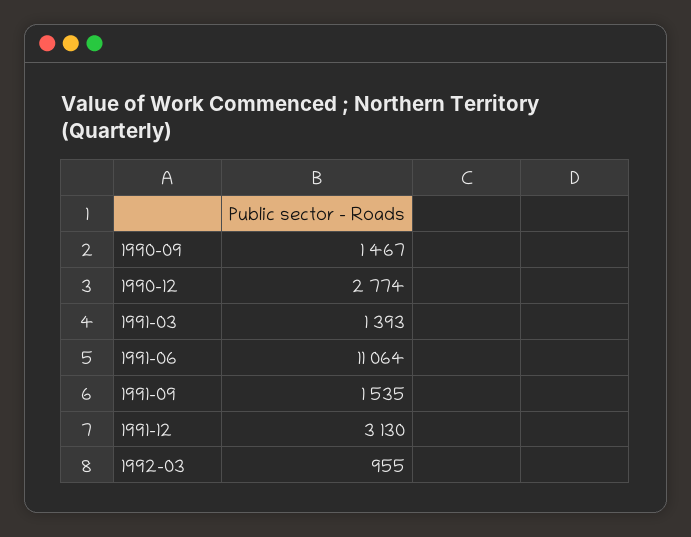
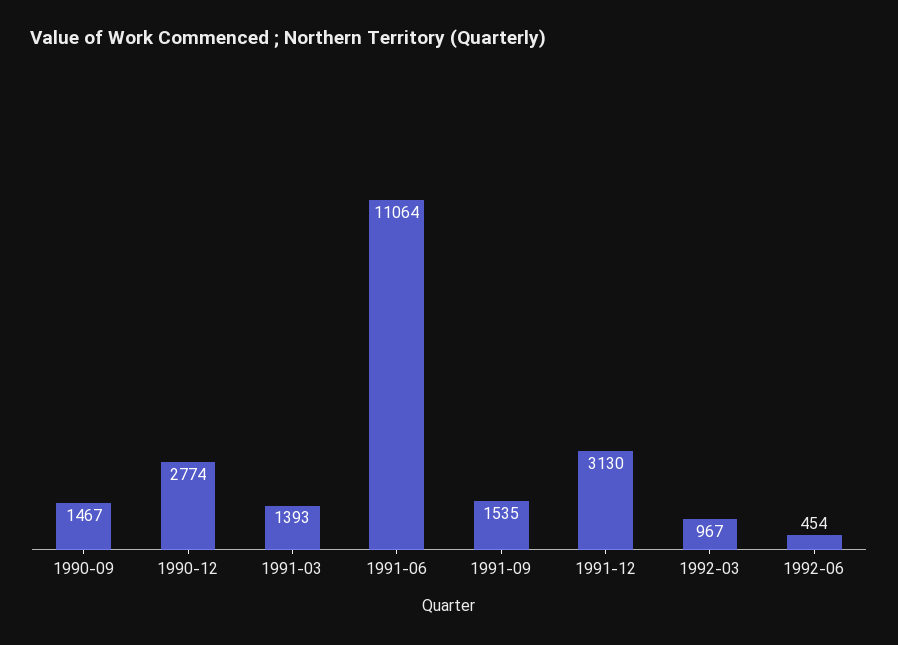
1992-03: 955 -> 967
1992-06: none -> 454

